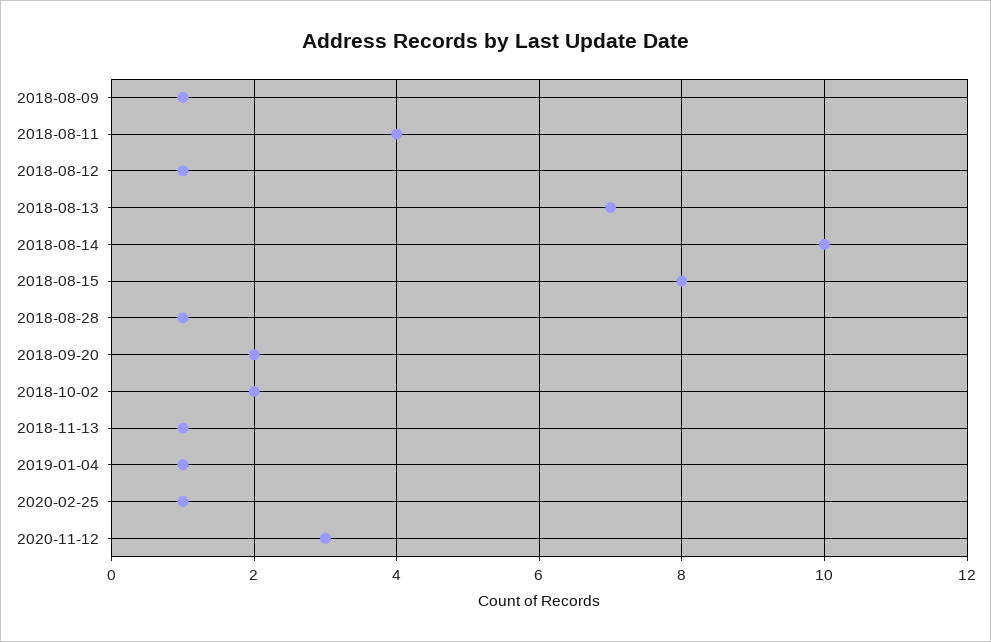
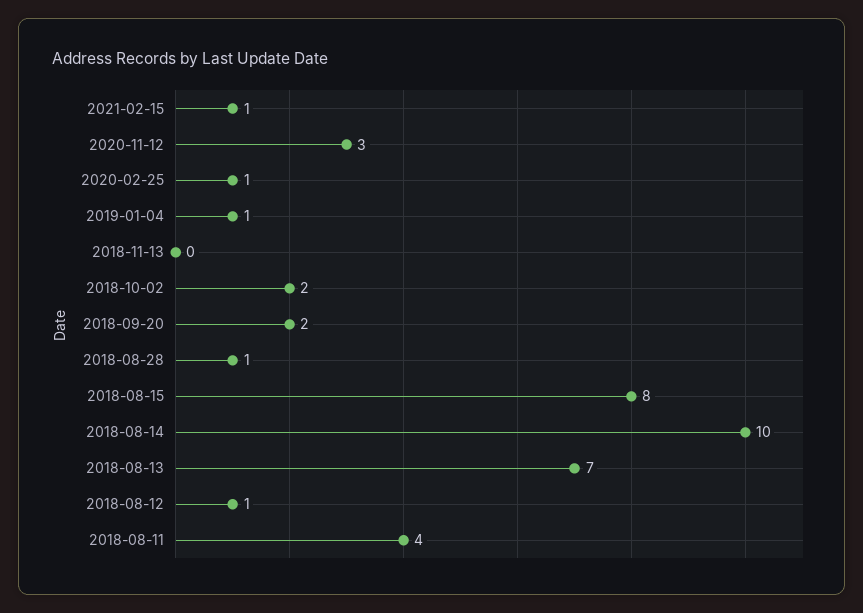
2018-08-09: 1 -> none
2018-11-13: 1 -> 0
2021-02-15: none -> 1

